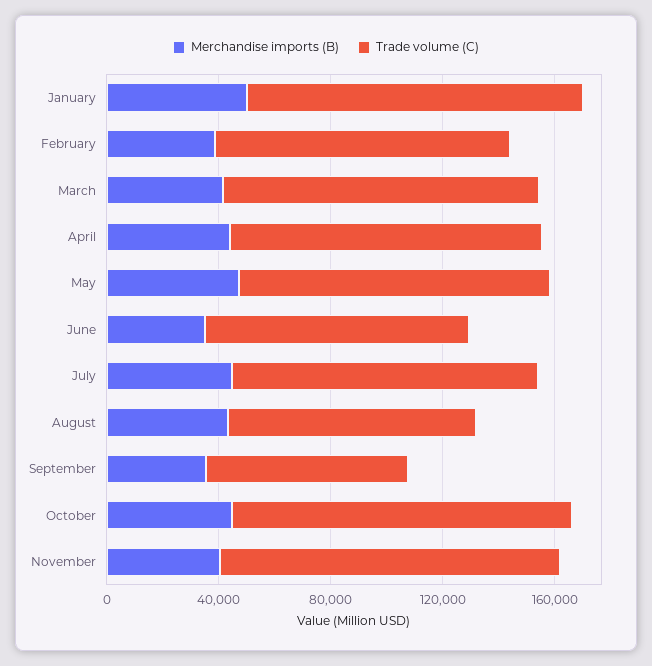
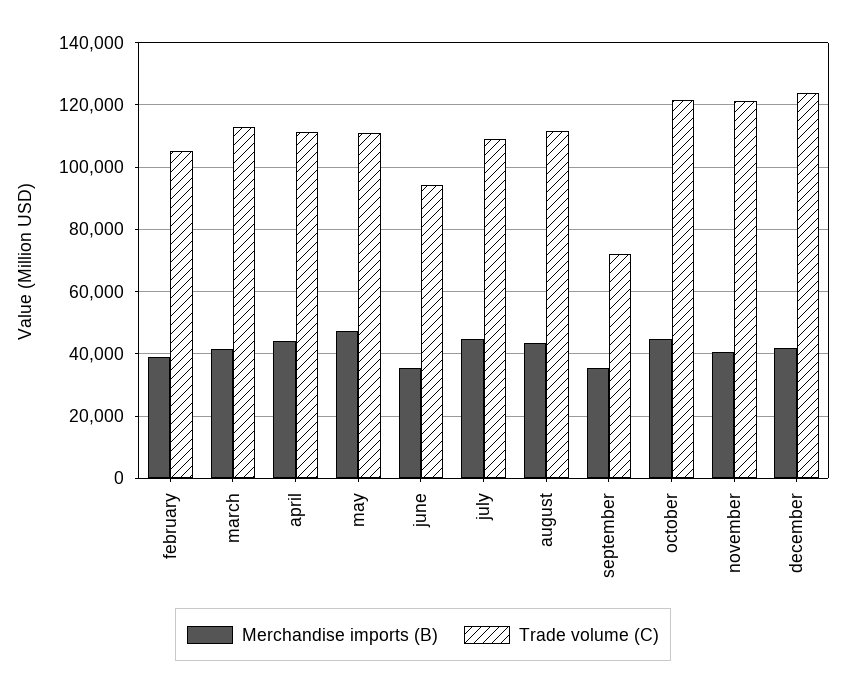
Merchandise imports (B), January: 50000 -> none
Trade volume (C), January: 120000 -> none
Trade volume (C), August: 90000 -> 112000
Merchandise imports (B), december: none -> 42000
Trade volume (C), december: none -> 124000

